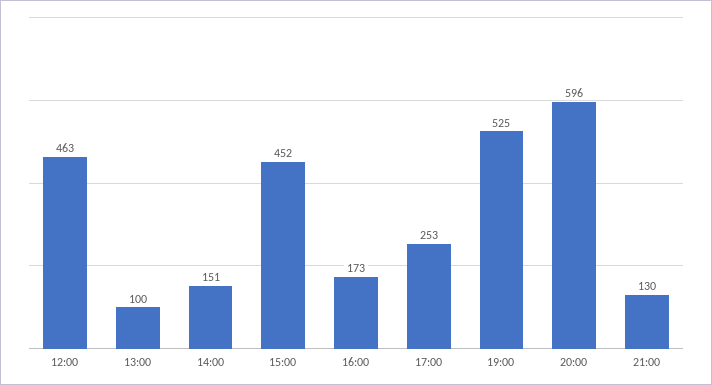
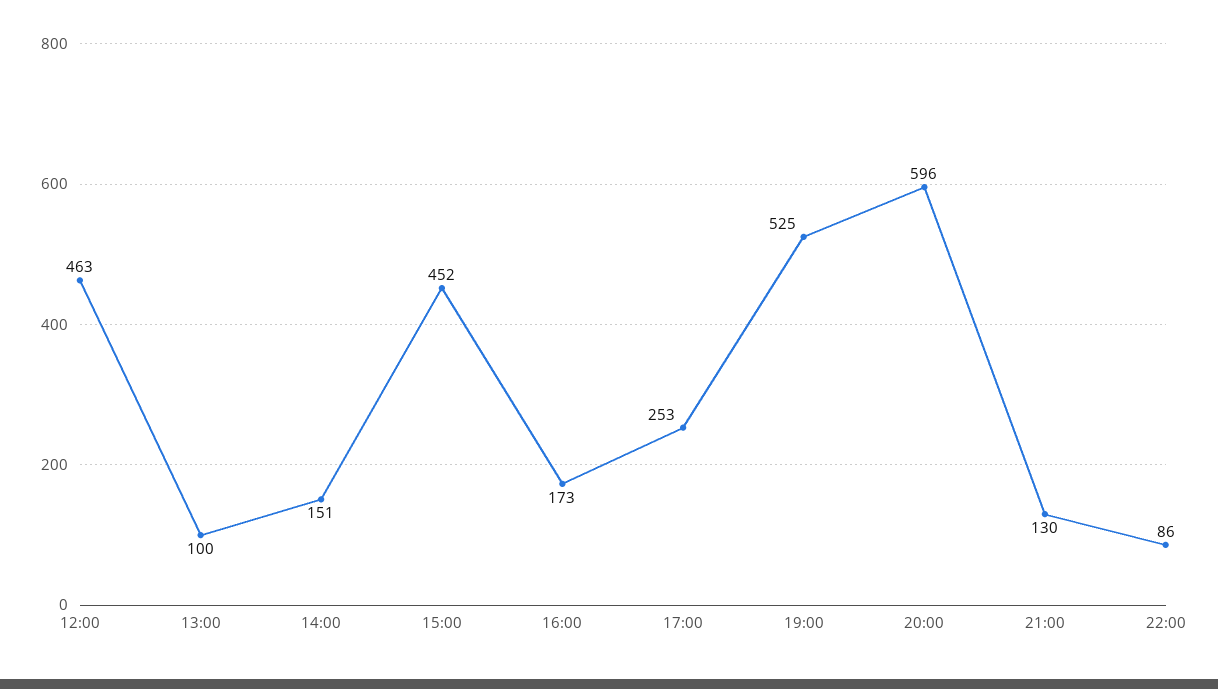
22:00: none -> 86

